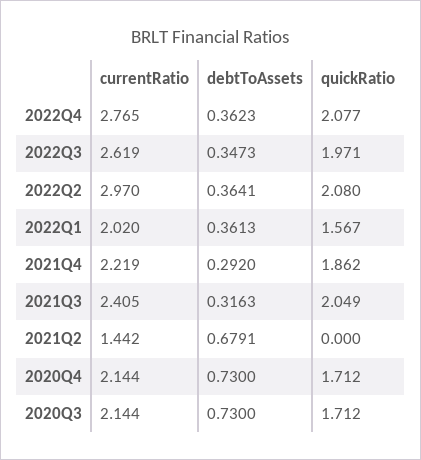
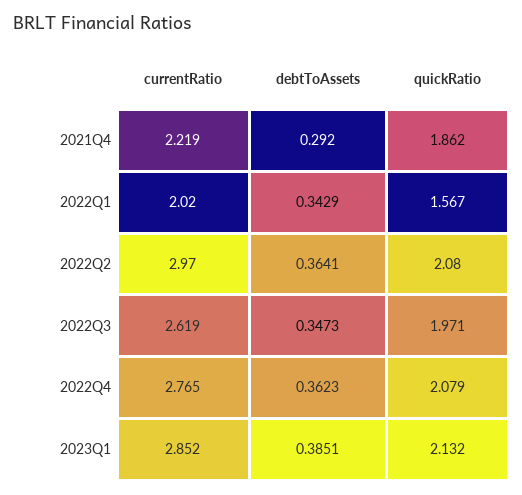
quickRatio, 2022Q4: 2.077 -> 2.079
debtToAssets, 2022Q1: 0.3613 -> 0.3429
currentRatio, 2021Q3: 2.405 -> none
debtToAssets, 2021Q3: 0.3163 -> none
quickRatio, 2021Q3: 2.049 -> none
currentRatio, 2021Q2: 1.442 -> none
debtToAssets, 2021Q2: 0.6791 -> none
quickRatio, 2021Q2: 0 -> none
currentRatio, 2020Q4: 2.144 -> none
debtToAssets, 2020Q4: 0.73 -> none
quickRatio, 2020Q4: 1.712 -> none
currentRatio, 2020Q3: 2.144 -> none
debtToAssets, 2020Q3: 0.73 -> none
quickRatio, 2020Q3: 1.712 -> none
currentRatio, 2023Q1: none -> 2.852
debtToAssets, 2023Q1: none -> 0.3851
quickRatio, 2023Q1: none -> 2.132

